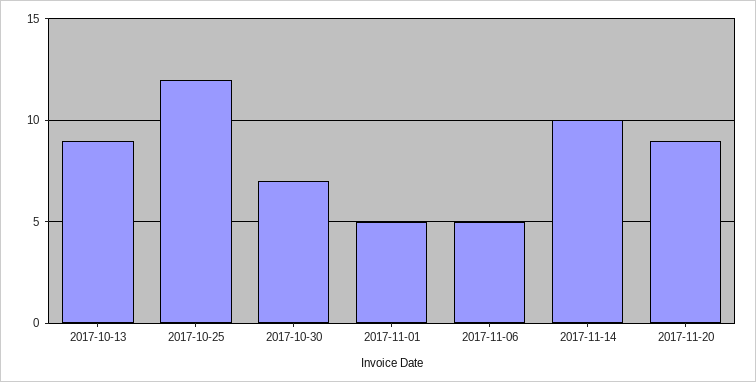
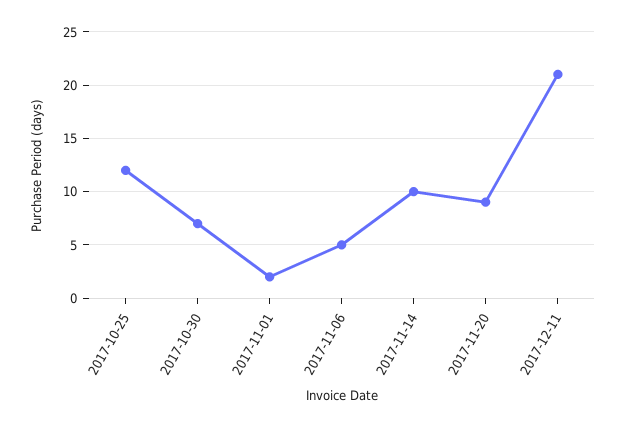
2017-10-13: 9 -> none
2017-11-01: 5 -> 2
2017-12-11: none -> 21

